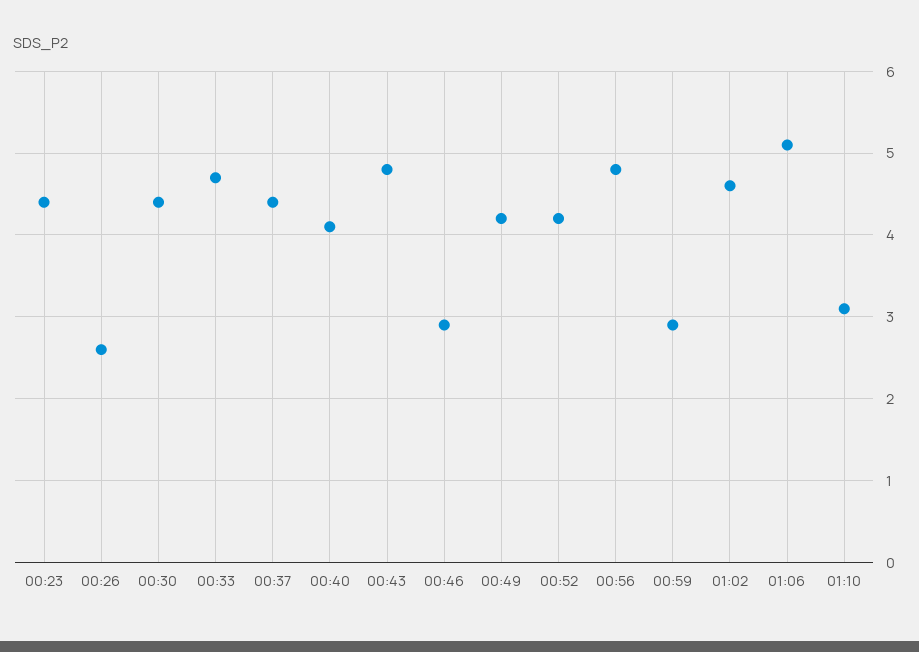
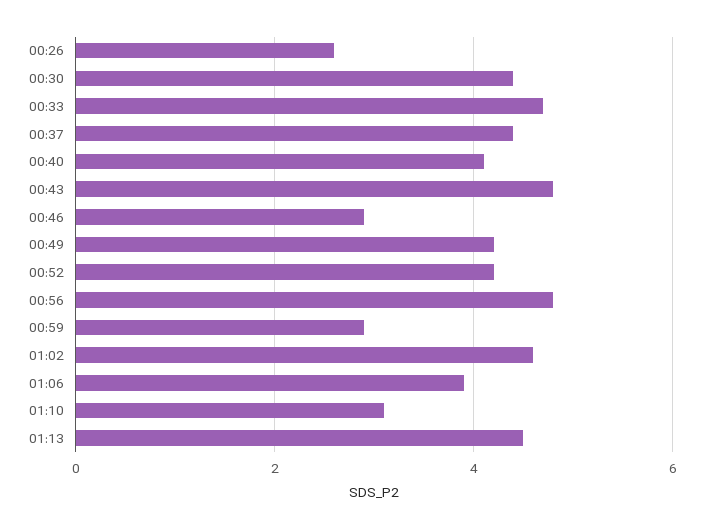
00:23: 4.4 -> none
01:06: 5.1 -> 4
01:13: none -> 4.5

